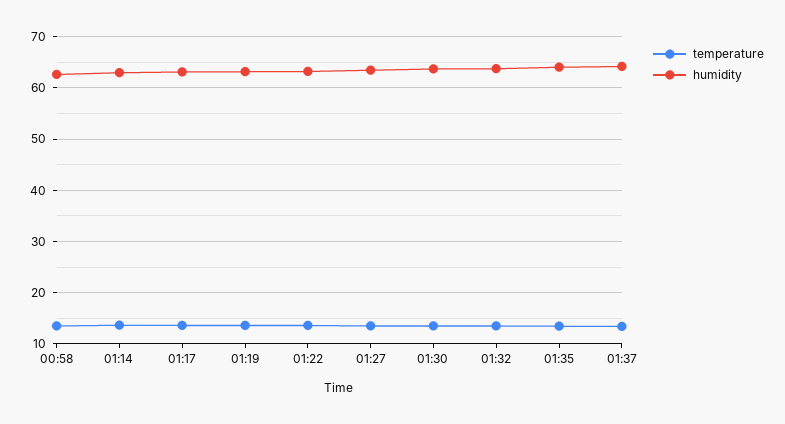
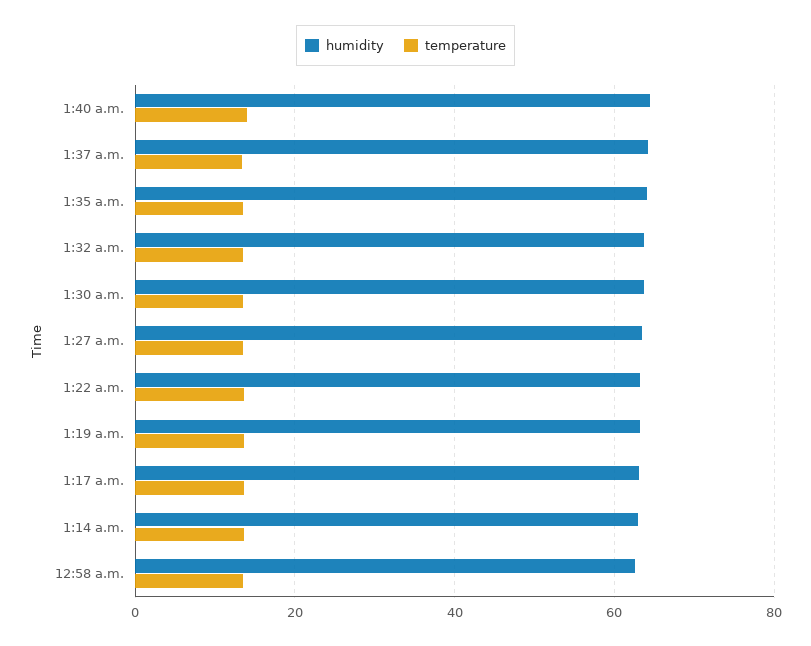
humidity, 1:40 a.m.: none -> 64
temperature, 1:40 a.m.: none -> 14

